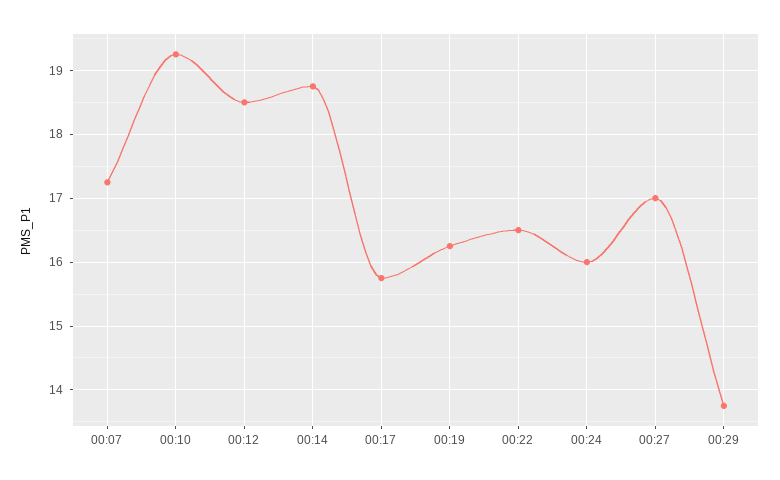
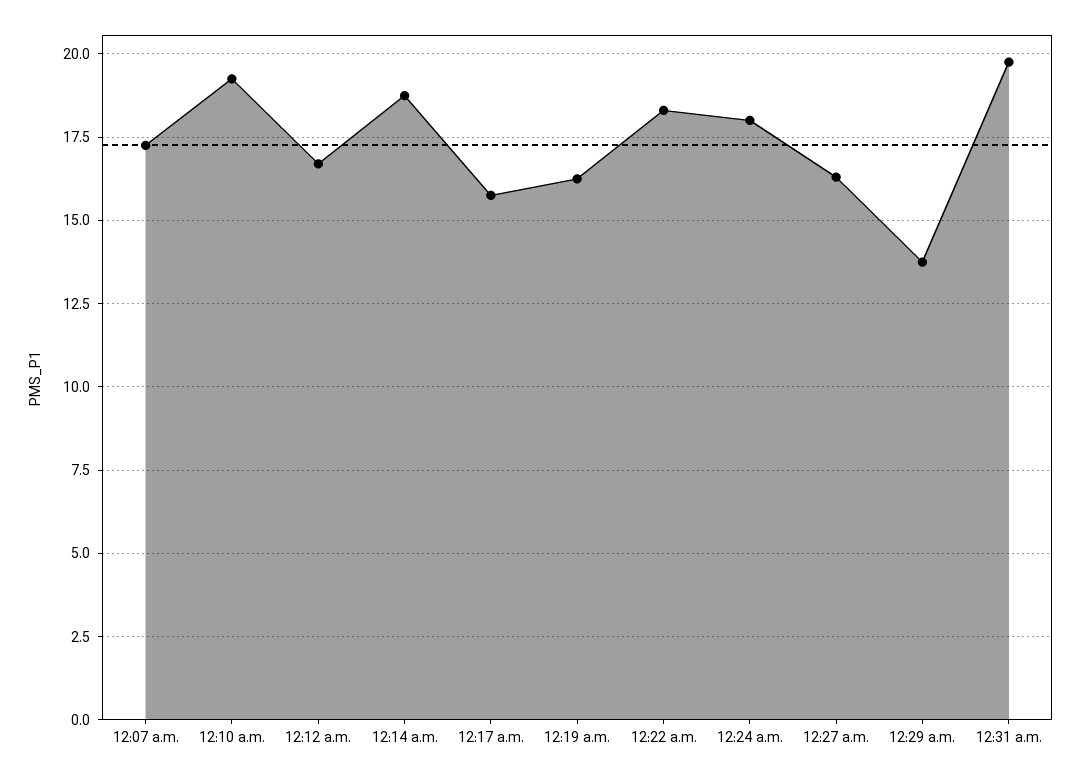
00:12: 18.5 -> 16.75
00:22: 16.5 -> 18.25
00:24: 16 -> 18
00:27: 17 -> 16.25
12:31 a.m.: none -> 19.75

